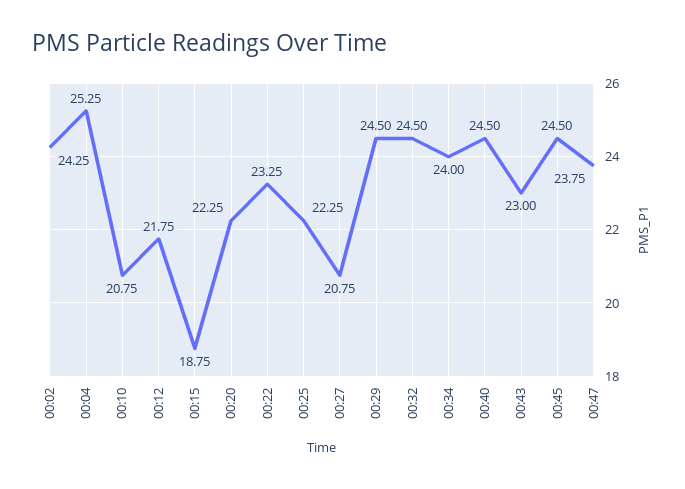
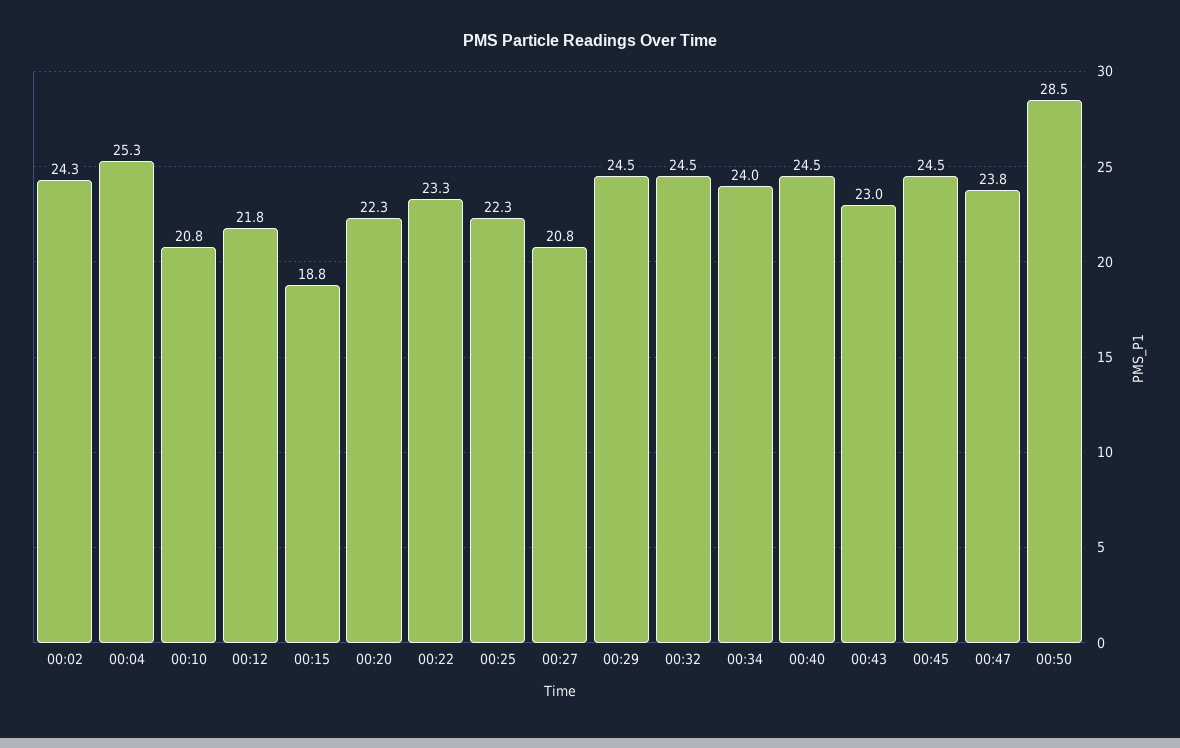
00:50: none -> 28.5

